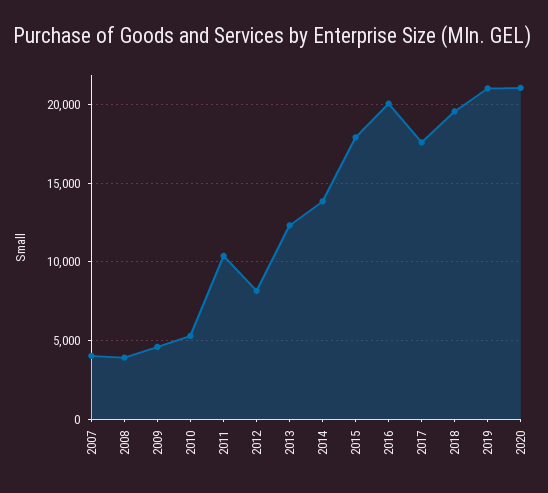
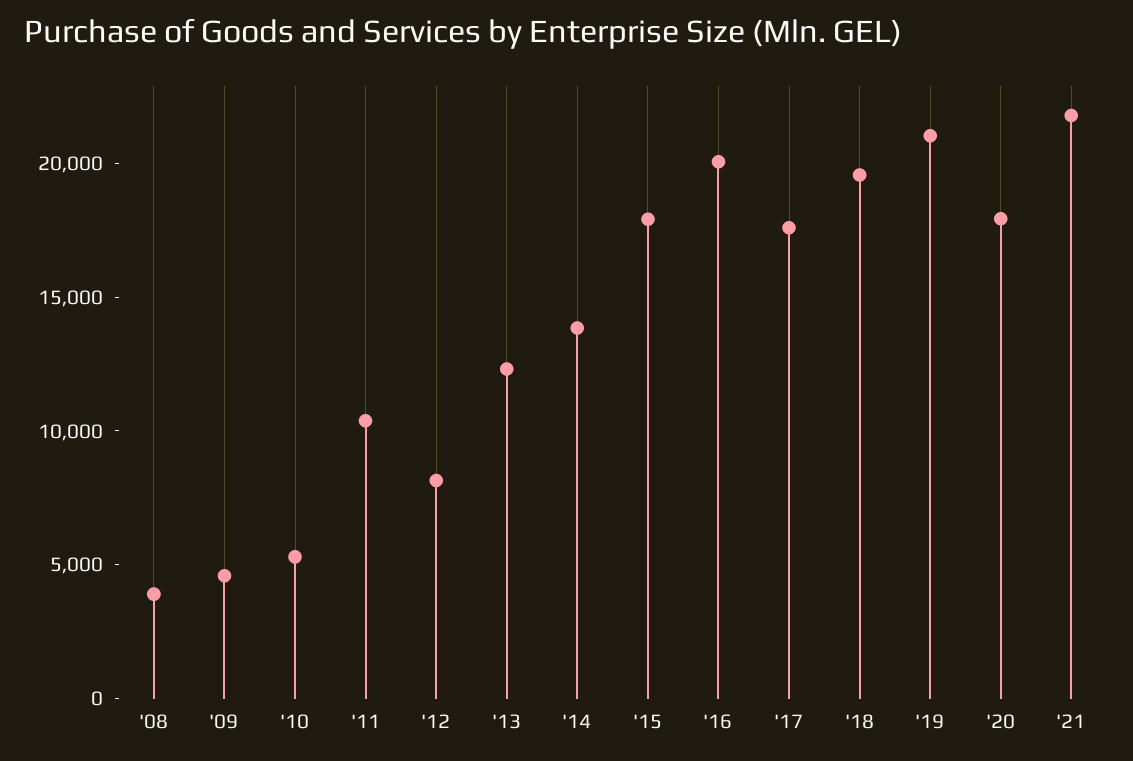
2007: 4000 -> none
2020: 21000 -> 18000
'21: none -> 22000

